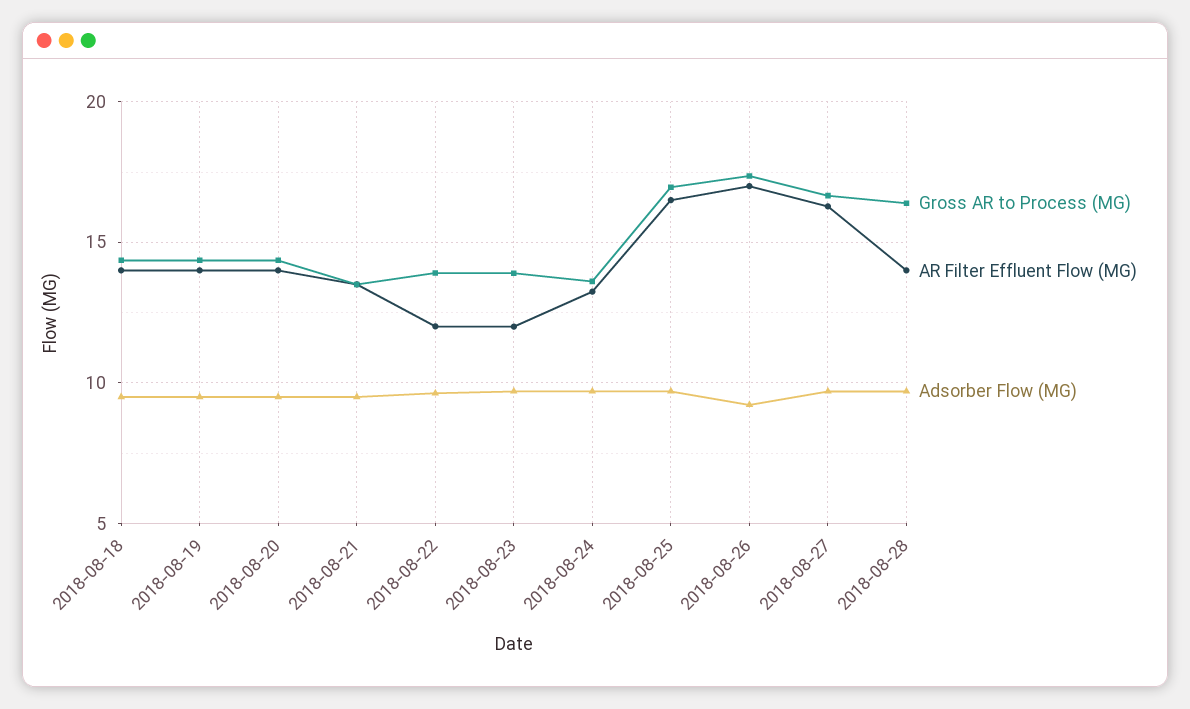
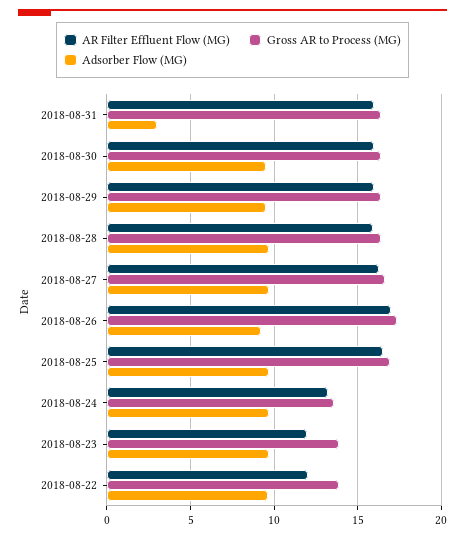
Gross AR to Process (MG), 2018-08-18: 14.5 -> none
AR Filter Effluent Flow (MG), 2018-08-18: 14 -> none
Adsorber Flow (MG), 2018-08-18: 9.5 -> none
Gross AR to Process (MG), 2018-08-19: 14.5 -> none
AR Filter Effluent Flow (MG), 2018-08-19: 14 -> none
Adsorber Flow (MG), 2018-08-19: 9.5 -> none
Gross AR to Process (MG), 2018-08-20: 14.5 -> none
AR Filter Effluent Flow (MG), 2018-08-20: 14 -> none
Adsorber Flow (MG), 2018-08-20: 9.5 -> none
Gross AR to Process (MG), 2018-08-21: 13.5 -> none
AR Filter Effluent Flow (MG), 2018-08-21: 13.5 -> none
Adsorber Flow (MG), 2018-08-21: 9.5 -> none
AR Filter Effluent Flow (MG), 2018-08-28: 14 -> 16
AR Filter Effluent Flow (MG), 2018-08-31: none -> 16
Gross AR to Process (MG), 2018-08-31: none -> 16.5
Adsorber Flow (MG), 2018-08-31: none -> 3
AR Filter Effluent Flow (MG), 2018-08-30: none -> 16
Gross AR to Process (MG), 2018-08-30: none -> 16.5
Adsorber Flow (MG), 2018-08-30: none -> 9.5
AR Filter Effluent Flow (MG), 2018-08-29: none -> 16
Gross AR to Process (MG), 2018-08-29: none -> 16.5
Adsorber Flow (MG), 2018-08-29: none -> 9.5

